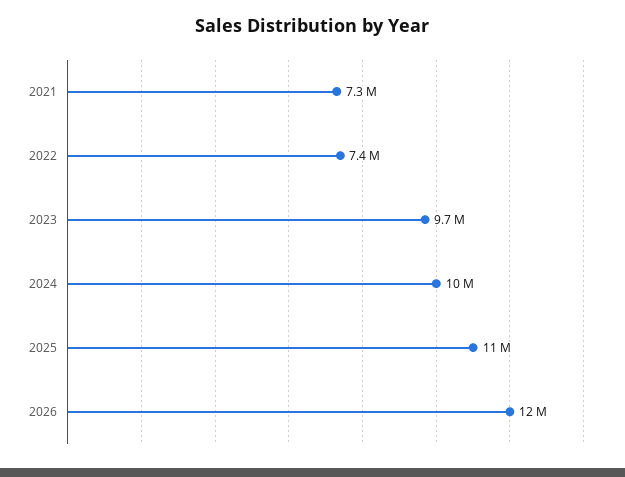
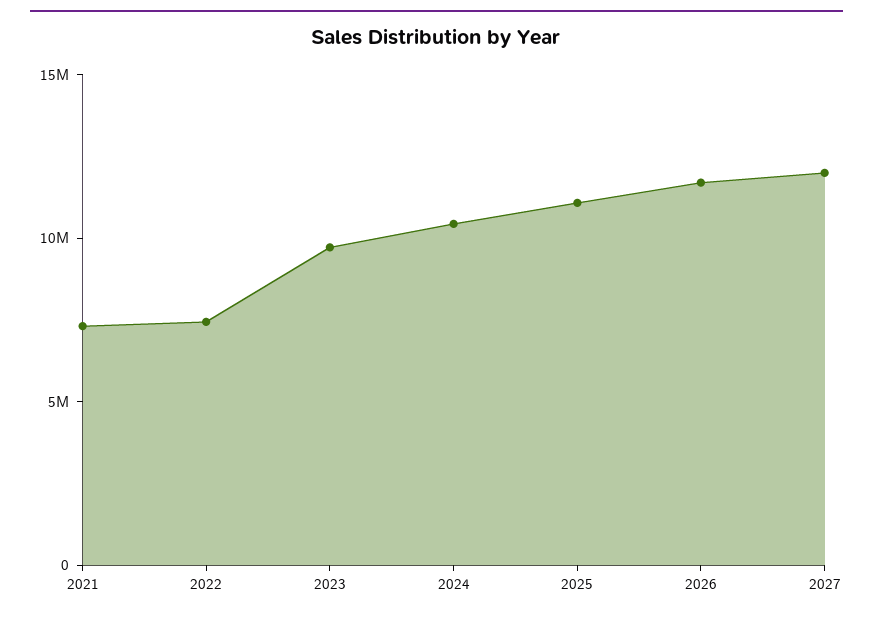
2027: none -> 12000000

